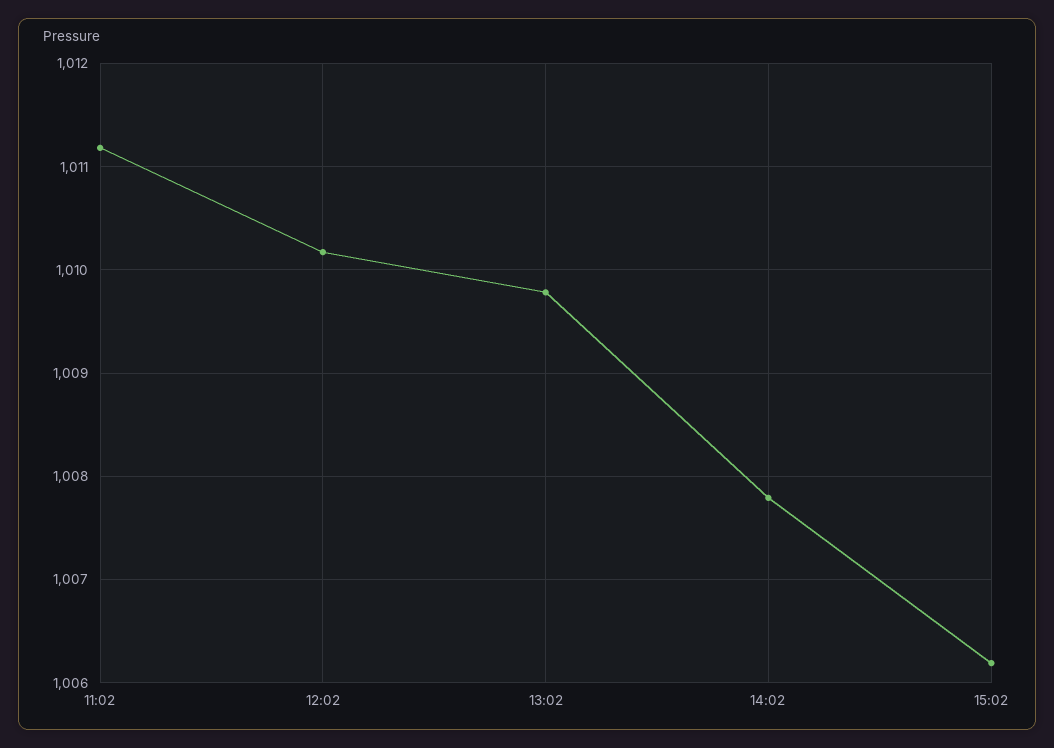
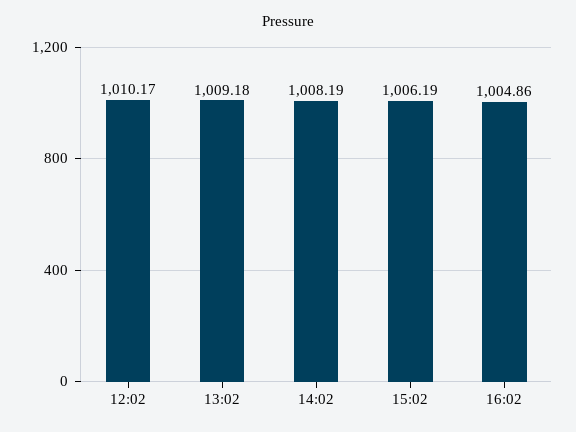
11:02: 1011.2 -> none
13:02: 1009.8 -> 1009.18
14:02: 1007.8 -> 1008.19
16:02: none -> 1004.86

